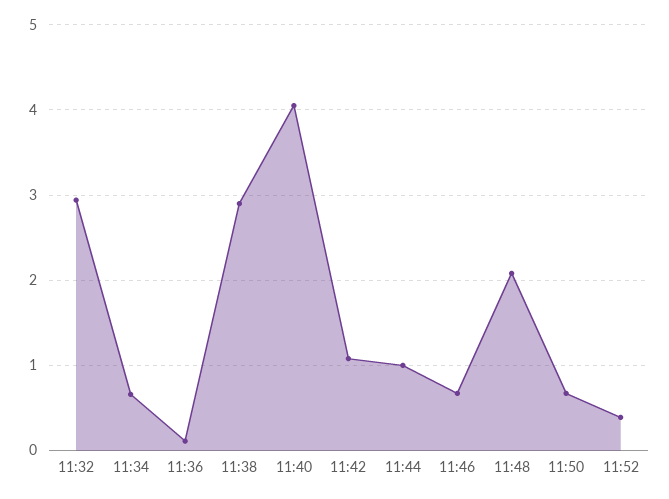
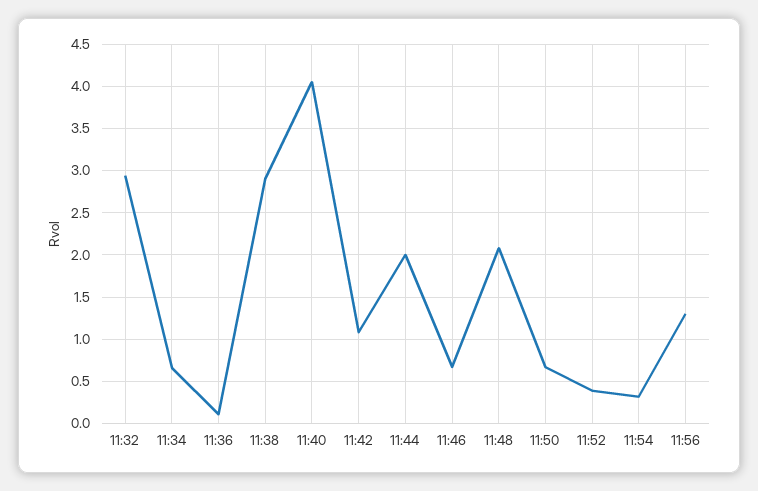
11:44: 1 -> 2
11:54: none -> 0.3
11:56: none -> 1.3

